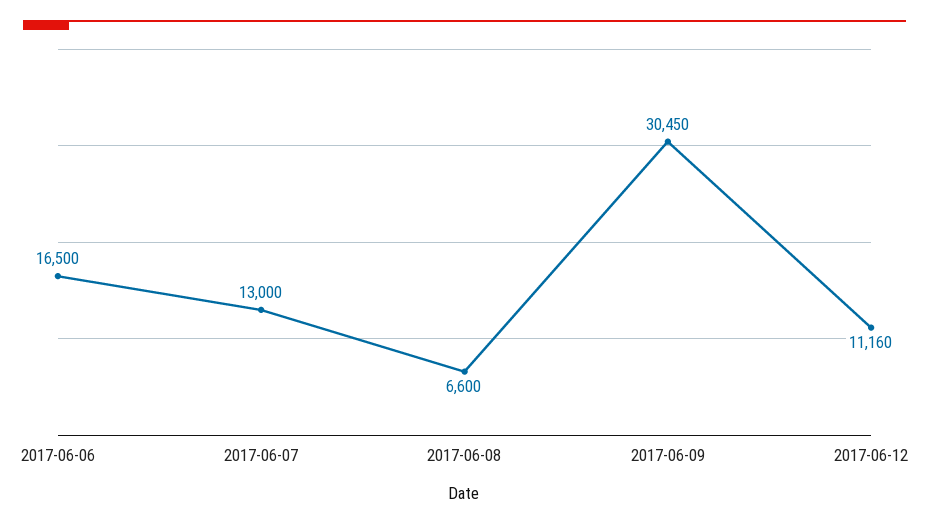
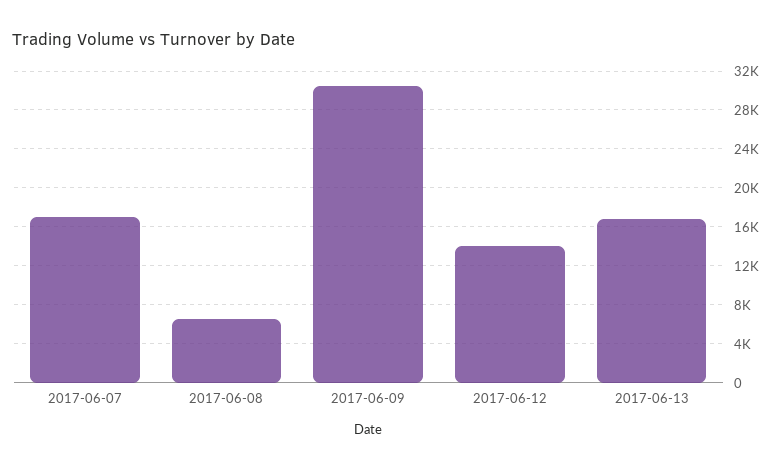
2017-06-06: 16500 -> none
2017-06-07: 13000 -> 17000
2017-06-12: 11160 -> 14000
2017-06-13: none -> 17000

